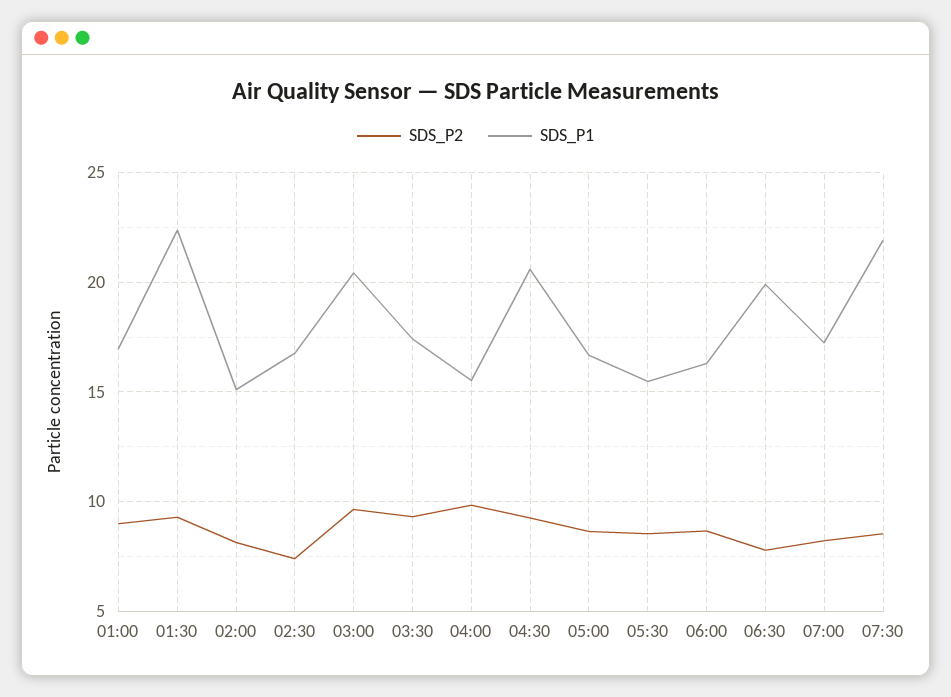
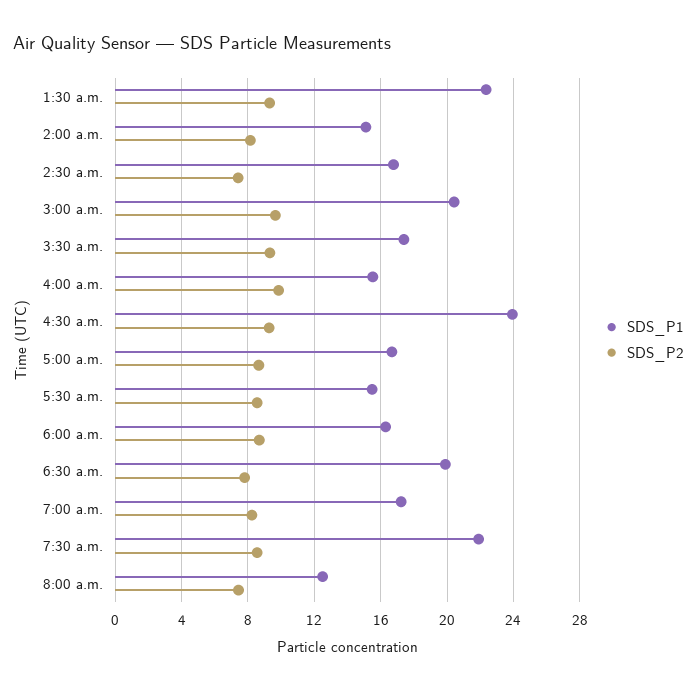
SDS_P2, 01:00: 9 -> none
SDS_P1, 01:00: 17 -> none
SDS_P1, 04:30: 20.5 -> 24
SDS_P1, 8:00 a.m.: none -> 12.5
SDS_P2, 8:00 a.m.: none -> 7.5

